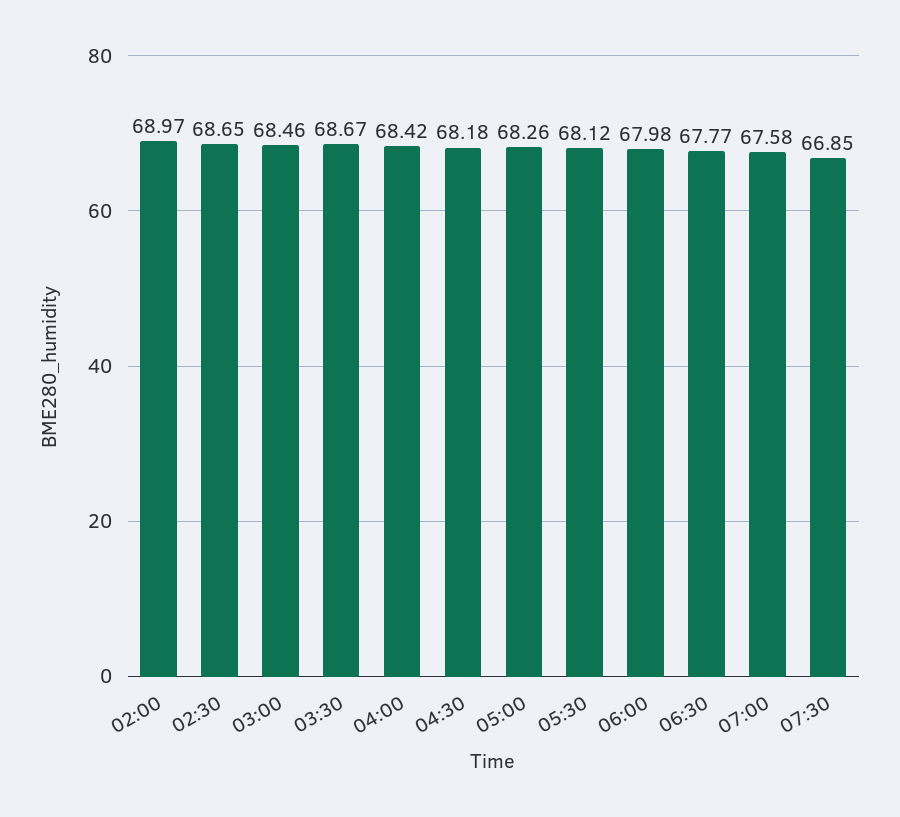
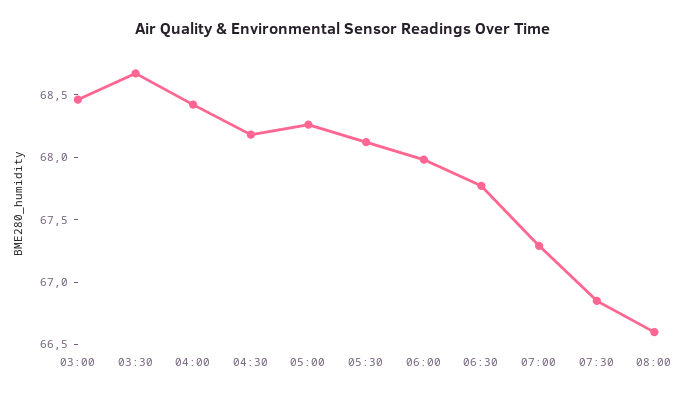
02:00: 68.97 -> none
02:30: 68.65 -> none
07:00: 67.58 -> 67.3
08:00: none -> 66.6

